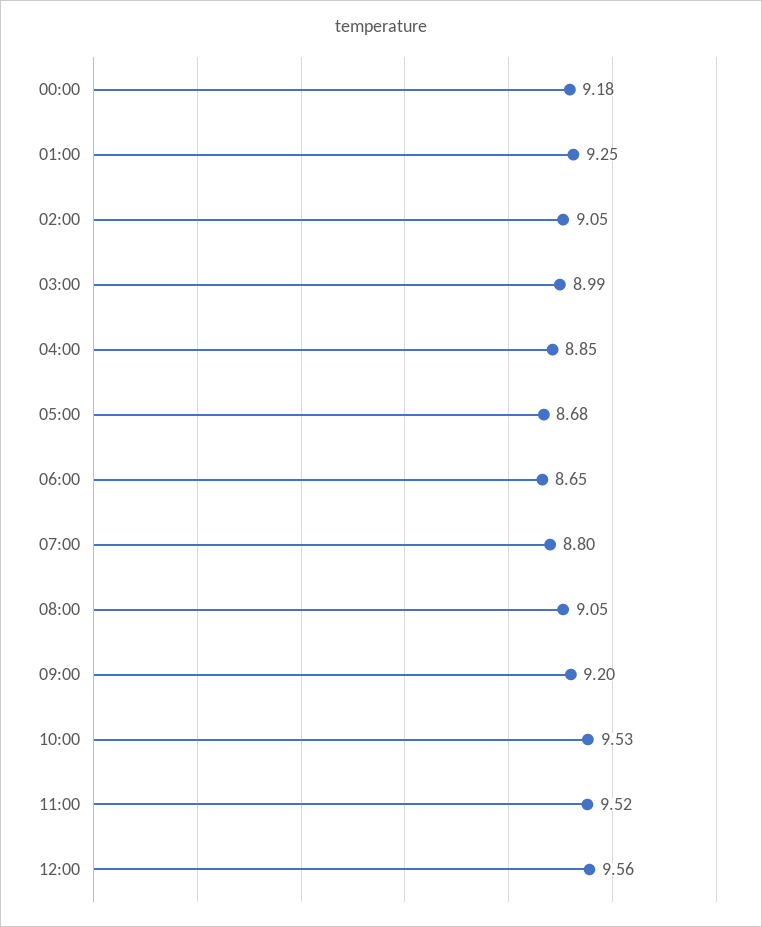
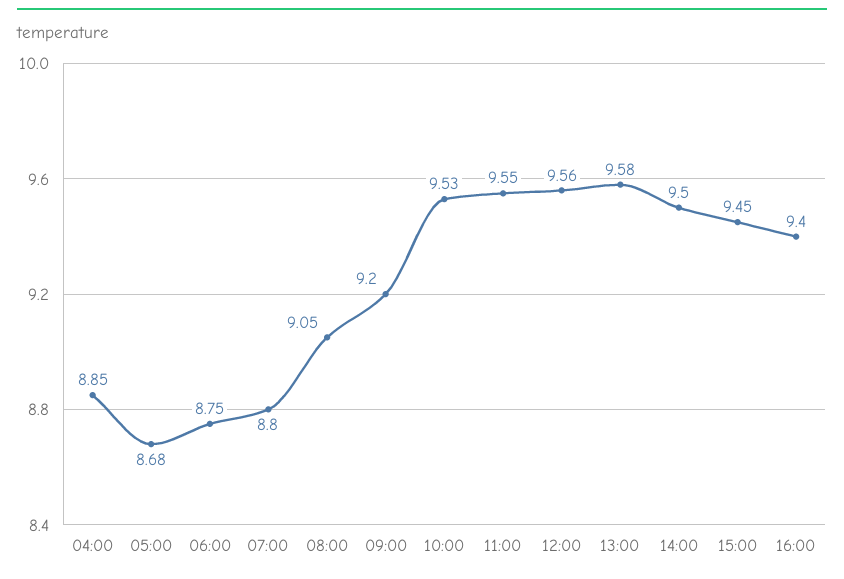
00:00: 9.18 -> none
01:00: 9.25 -> none
02:00: 9.05 -> none
03:00: 8.99 -> none
06:00: 8.65 -> 8.75
11:00: 9.52 -> 9.55
13:00: none -> 9.58
14:00: none -> 9.5
15:00: none -> 9.45
16:00: none -> 9.4

